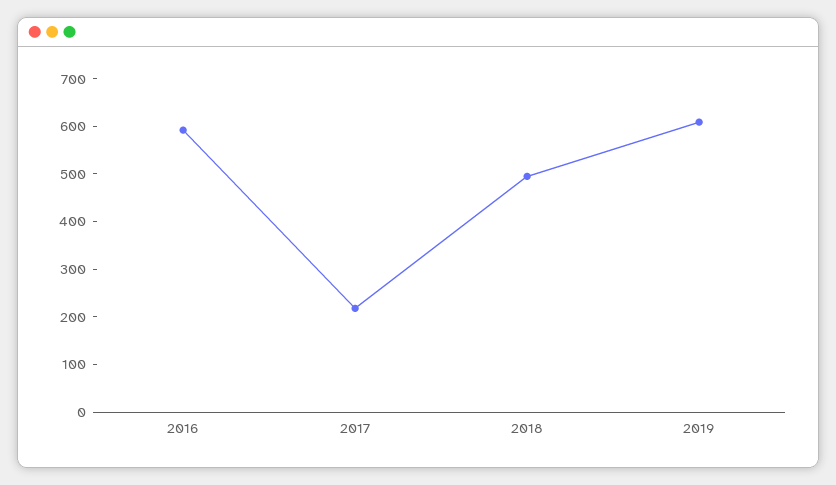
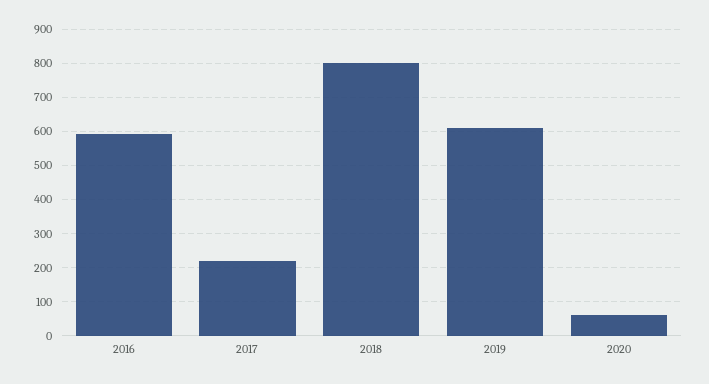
2018: 500 -> 800
2020: none -> 60

